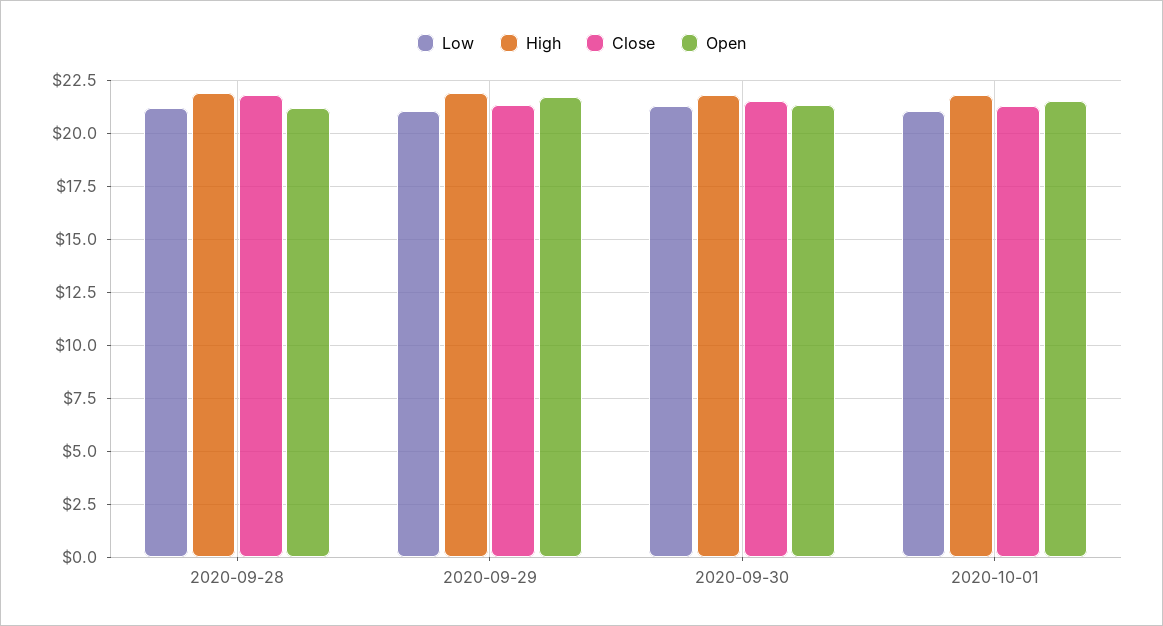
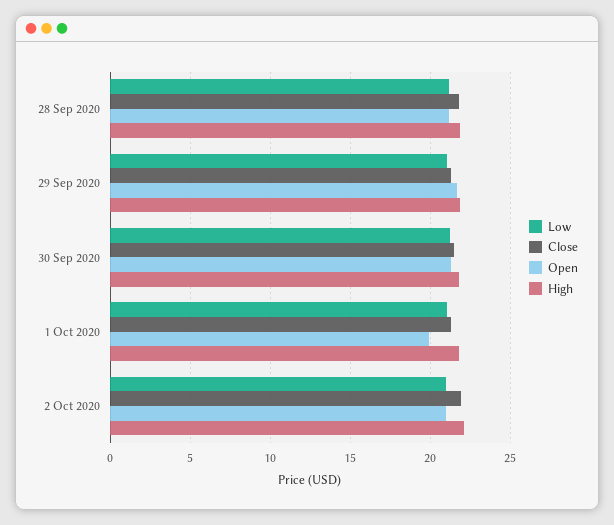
Open, 2020-10-01: 21.5 -> 20
Low, 2 Oct 2020: none -> 21
Close, 2 Oct 2020: none -> 22
Open, 2 Oct 2020: none -> 21
High, 2 Oct 2020: none -> 22

